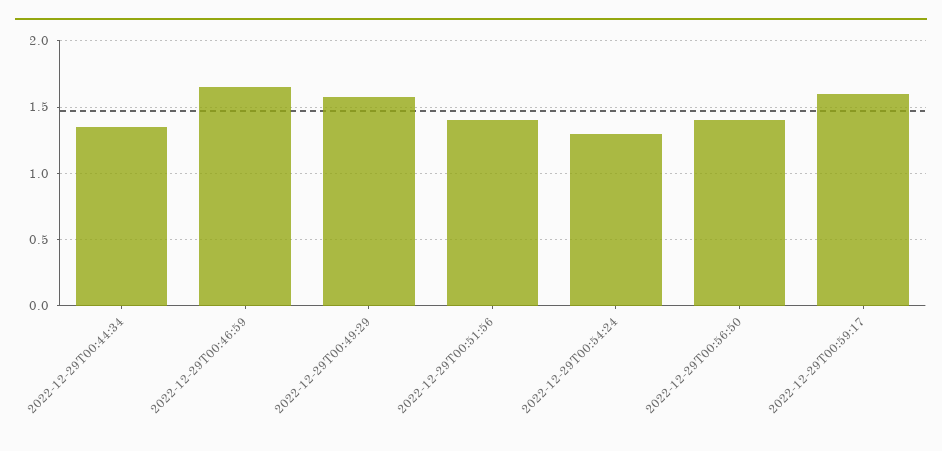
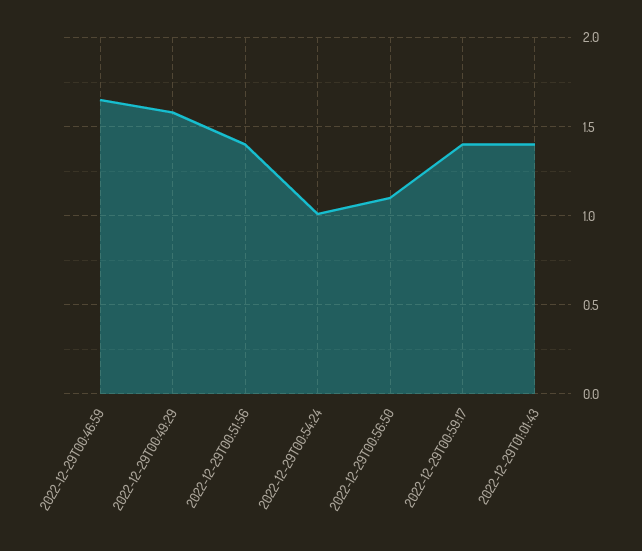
2022-12-29T00:44:34: 1.35 -> none
2022-12-29T00:54:24: 1.3 -> 1
2022-12-29T00:56:50: 1.4 -> 1.1
2022-12-29T00:59:17: 1.6 -> 1.4
2022-12-29T01:01:43: none -> 1.4

